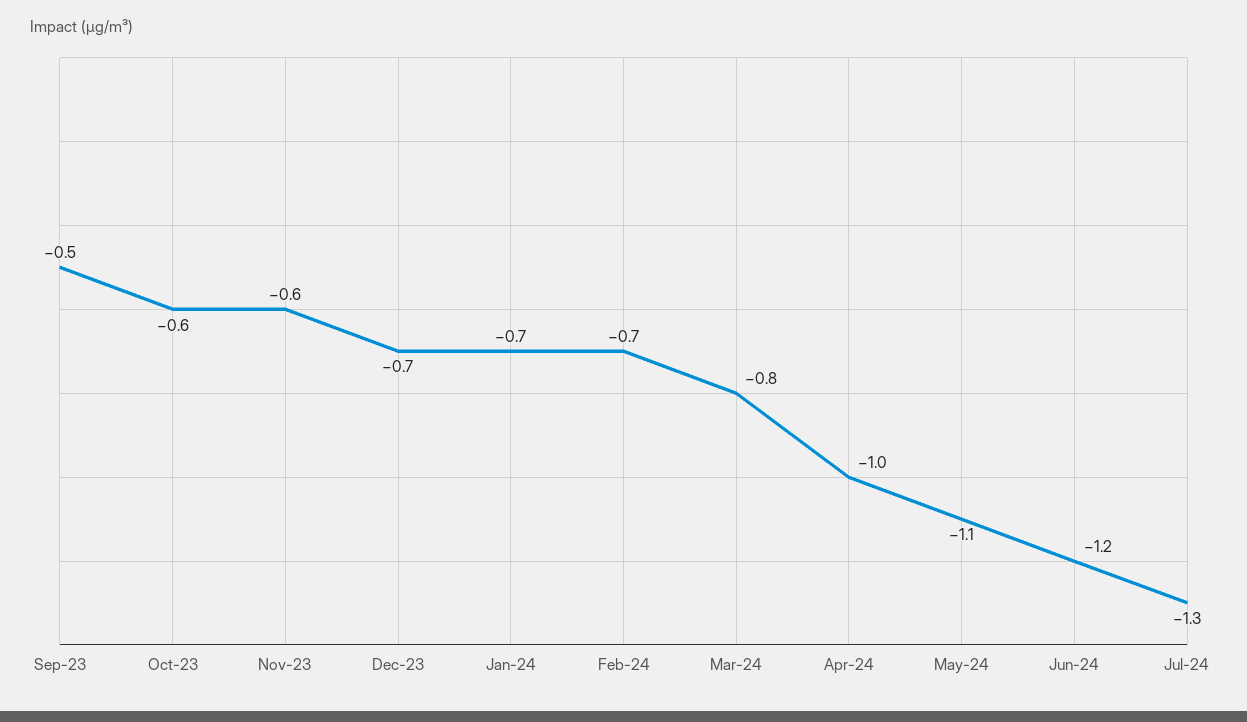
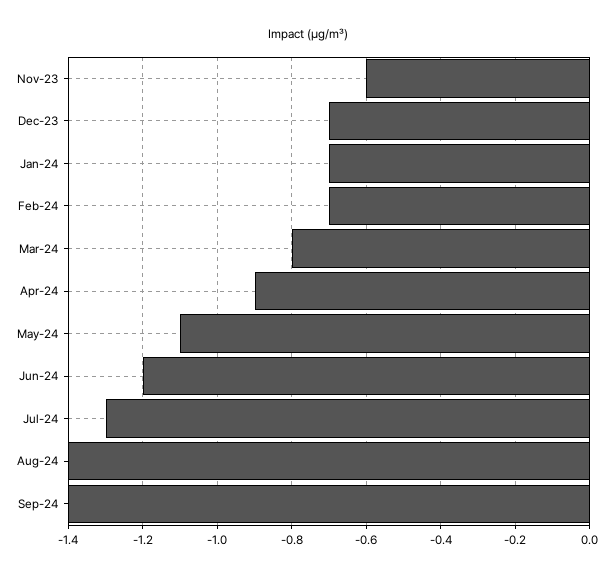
Sep-23: -0.5 -> none
Oct-23: -0.6 -> none
Apr-24: -1 -> -0.9
Aug-24: none -> -1.4
Sep-24: none -> -1.4

